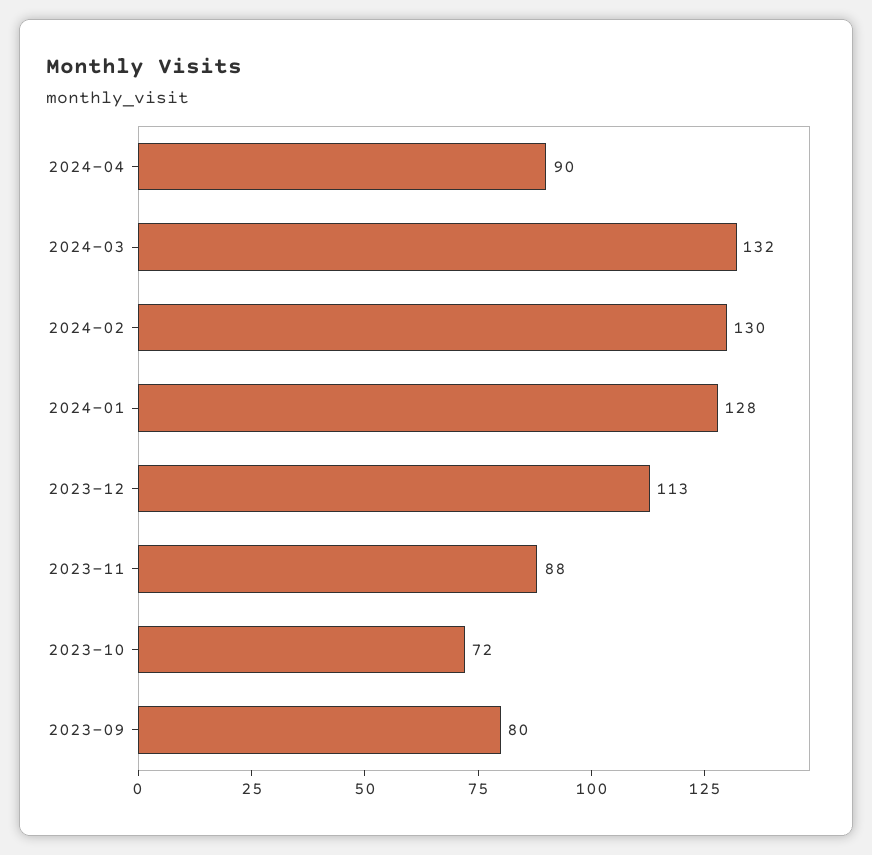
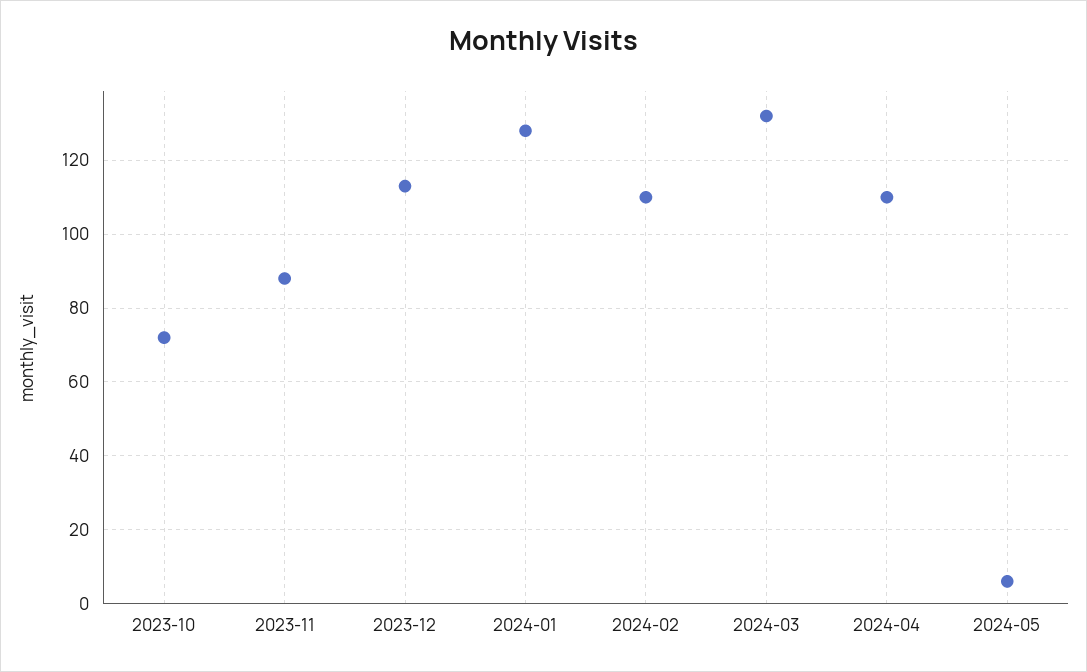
2024-04: 90 -> 110
2024-02: 130 -> 110
2023-09: 80 -> none
2024-05: none -> 5

